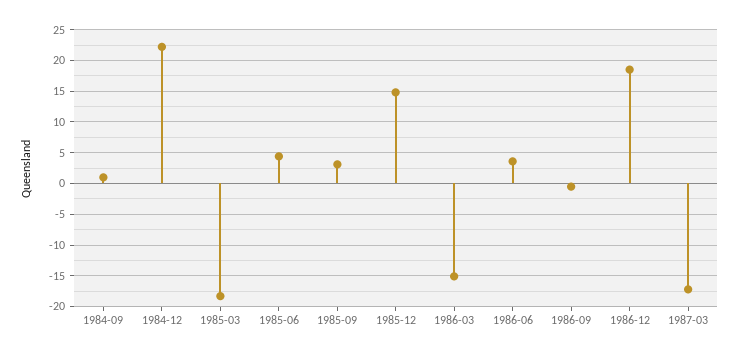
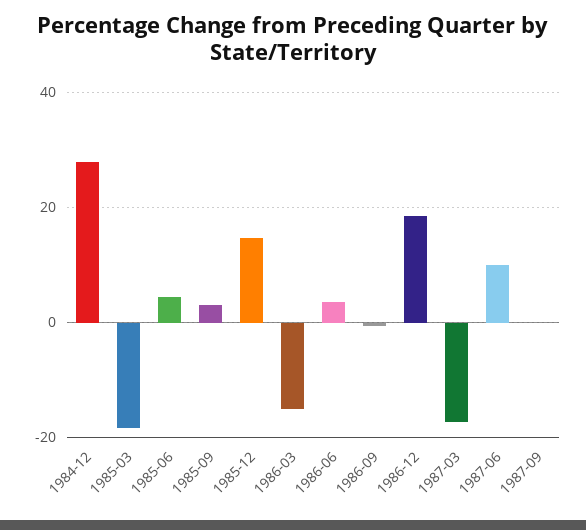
1984-09: 1 -> none
1984-12: 22 -> 28
1987-06: none -> 10
1987-09: none -> 0

